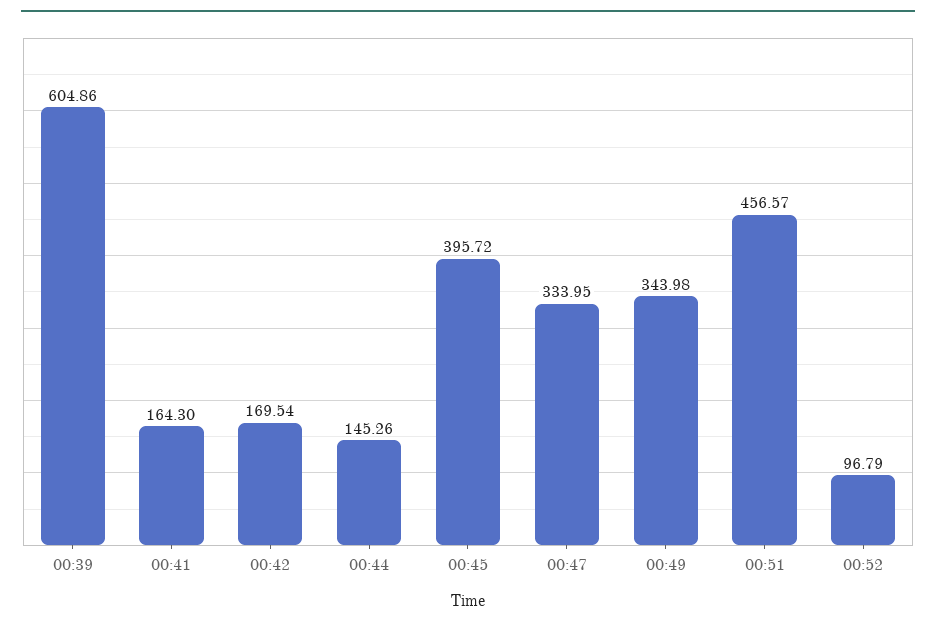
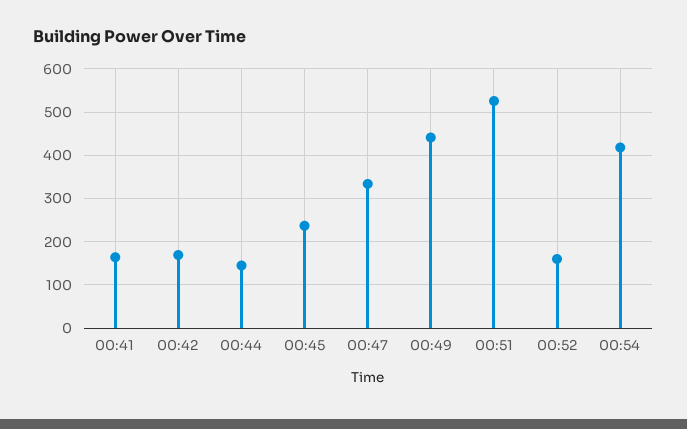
00:39: 604.86 -> none
00:45: 395.72 -> 240
00:49: 343.98 -> 440
00:51: 456.57 -> 520
00:52: 96.79 -> 160
00:54: none -> 420

